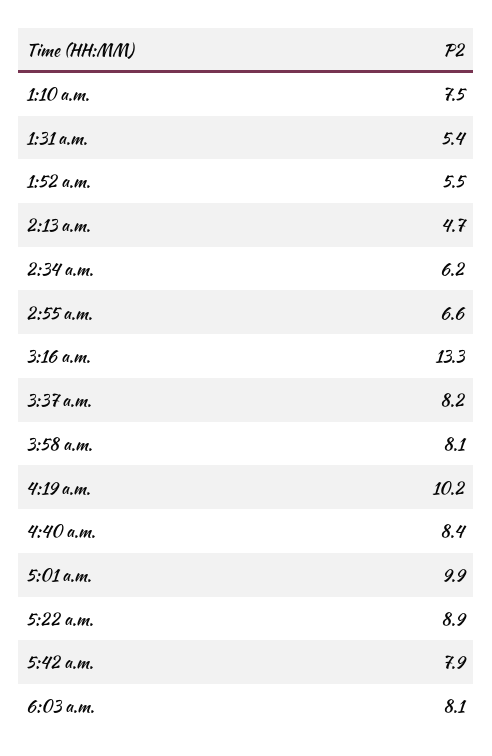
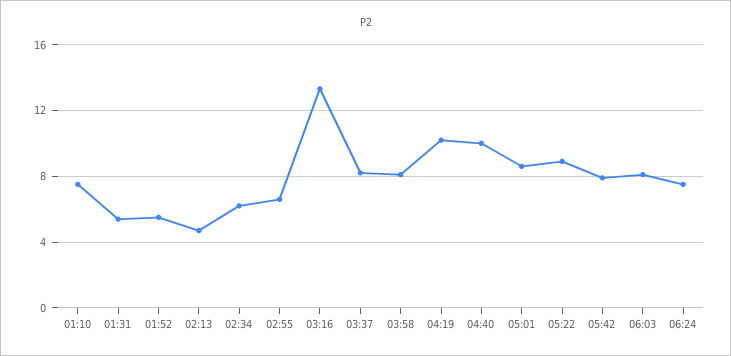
4:40 a.m.: 8.4 -> 10
5:01 a.m.: 9.9 -> 8.5
06:24: none -> 7.5

